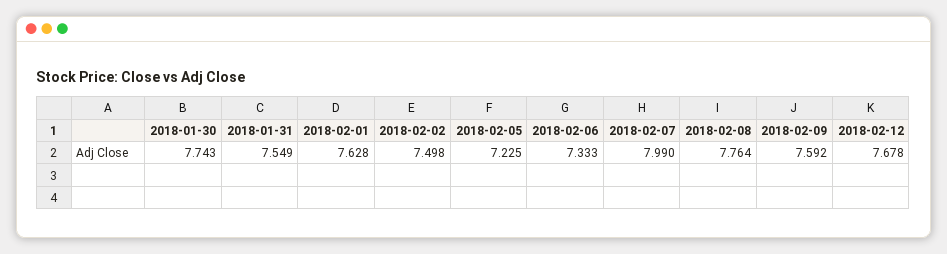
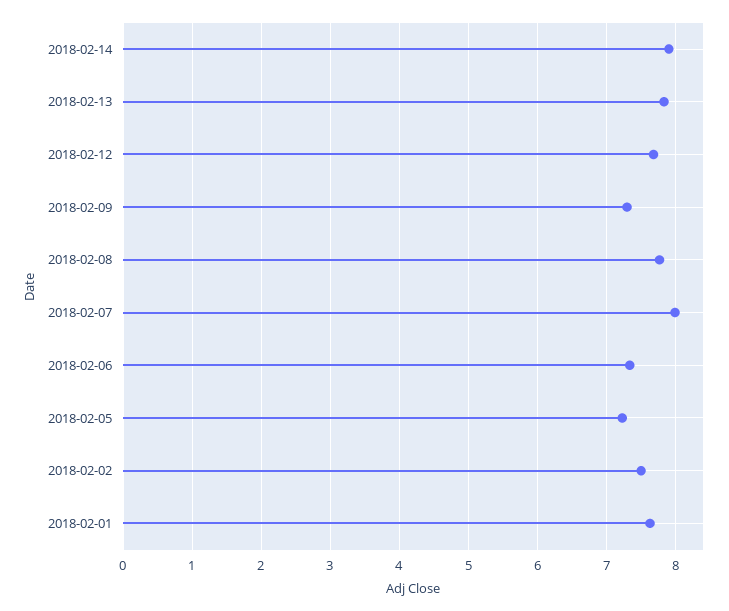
2018-01-30: 7.743 -> none
2018-01-31: 7.549 -> none
2018-02-09: 7.592 -> 7.3
2018-02-14: none -> 7.9
2018-02-13: none -> 7.8

